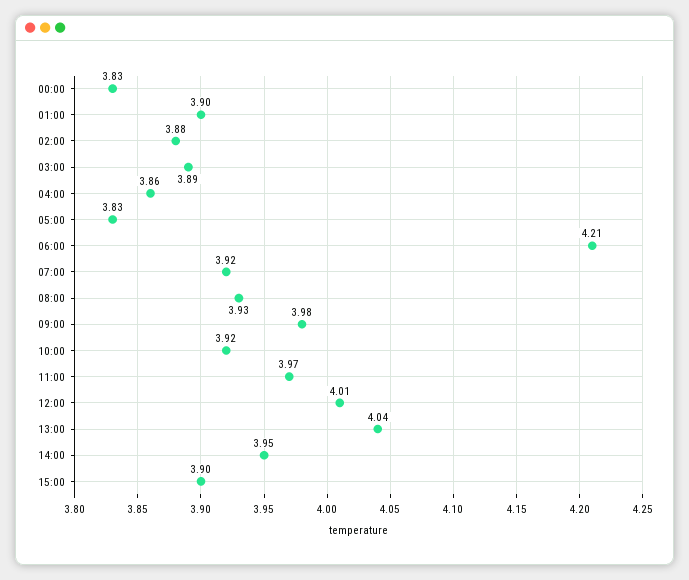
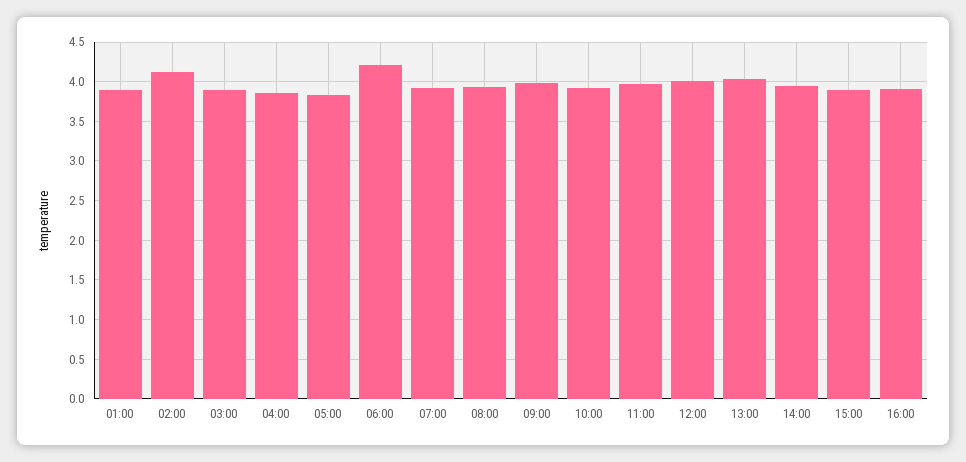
00:00: 3.83 -> none
02:00: 3.88 -> 4.1
16:00: none -> 3.9

